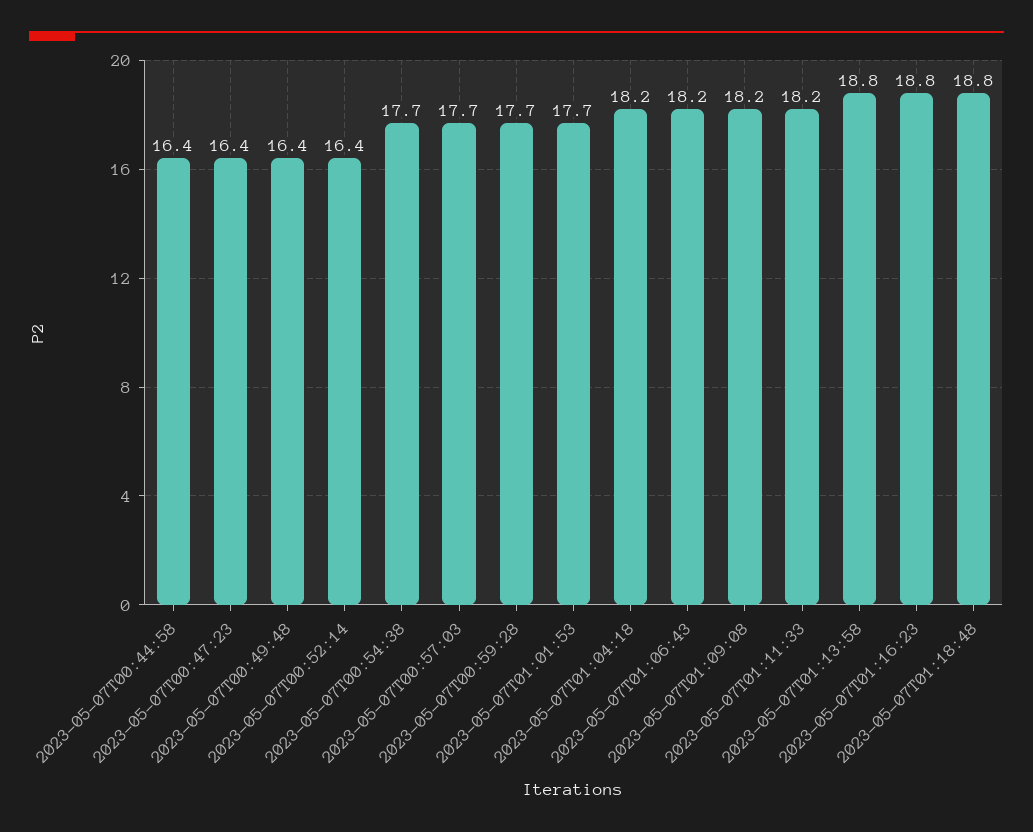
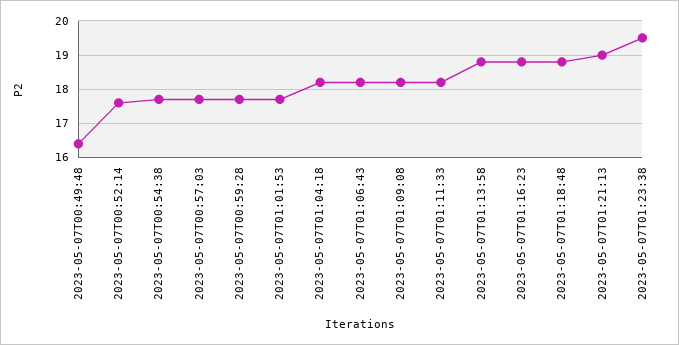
2023-05-07T00:44:58: 16.4 -> none
2023-05-07T00:47:23: 16.4 -> none
2023-05-07T00:52:14: 16.4 -> 17.5
2023-05-07T01:21:13: none -> 19
2023-05-07T01:23:38: none -> 19.5

